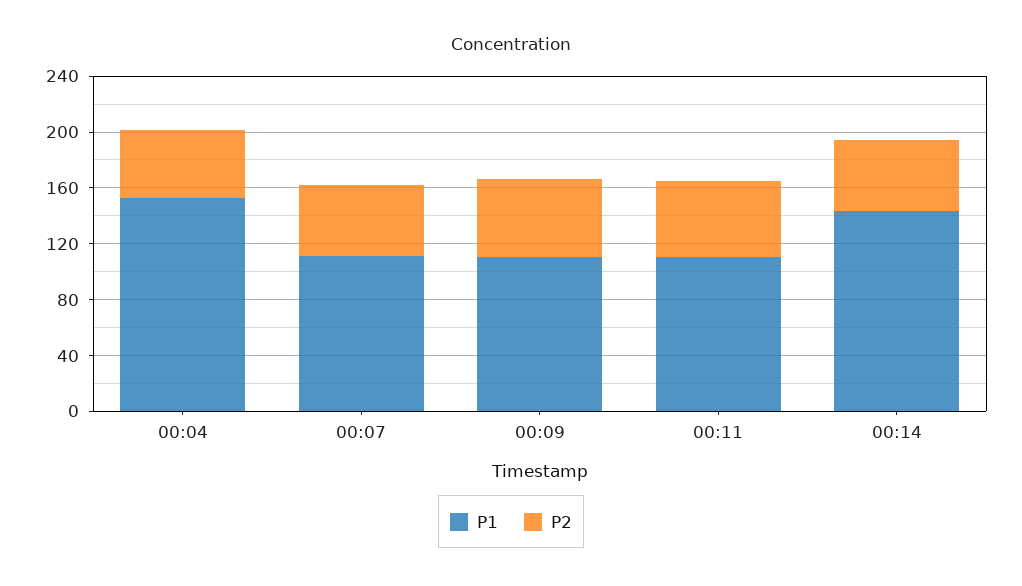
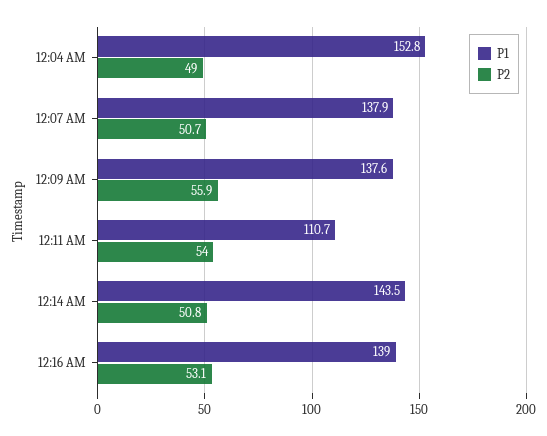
P1, 00:07: 110 -> 137.9
P1, 00:09: 110 -> 137.6
P1, 12:16 AM: none -> 139
P2, 12:16 AM: none -> 53.1

